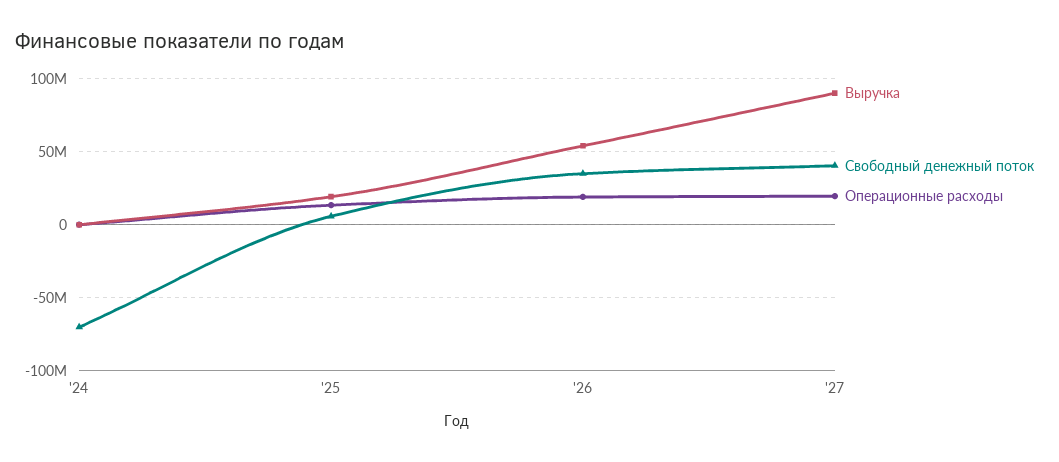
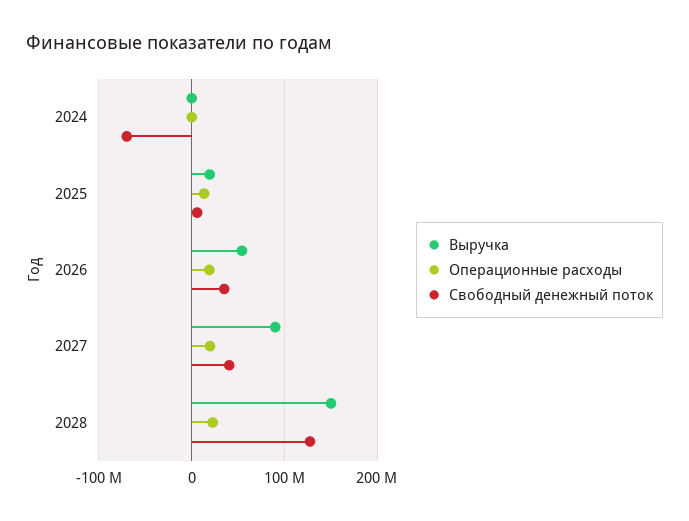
Выручка, 2028: none -> 150000000
Операционные расходы, 2028: none -> 20000000
Свободный денежный поток, 2028: none -> 130000000

